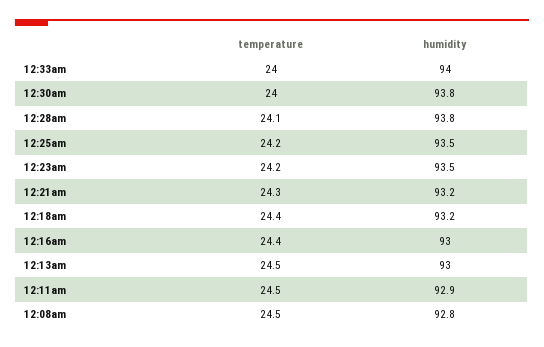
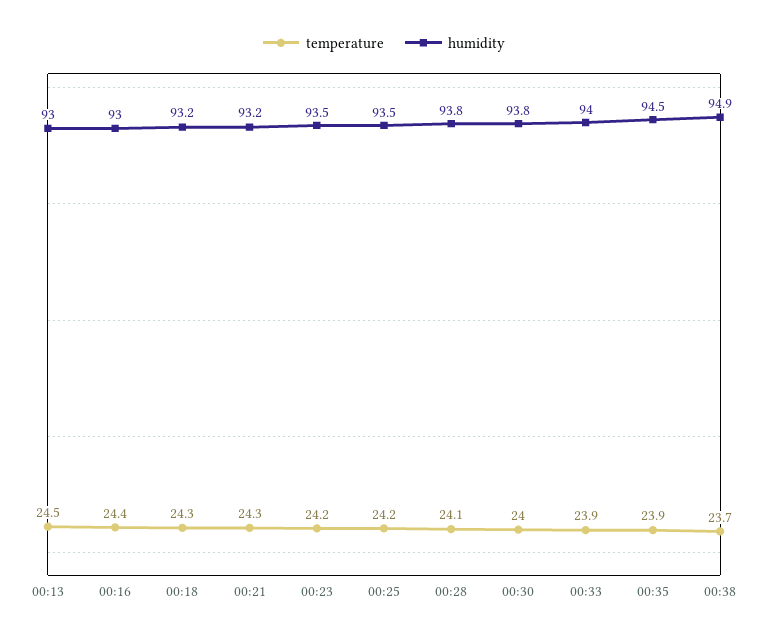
temperature, 12:33am: 24 -> 23.9
temperature, 12:18am: 24.4 -> 24.3
temperature, 12:11am: 24.5 -> none
humidity, 12:11am: 92.9 -> none
temperature, 12:08am: 24.5 -> none
humidity, 12:08am: 92.8 -> none
temperature, 00:35: none -> 23.9
humidity, 00:35: none -> 94.5
temperature, 00:38: none -> 23.7
humidity, 00:38: none -> 94.9

